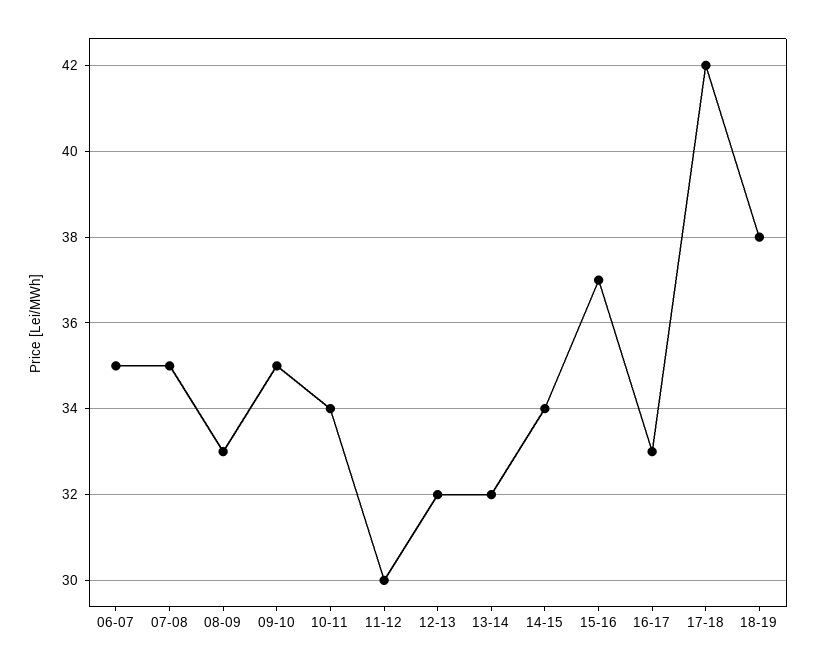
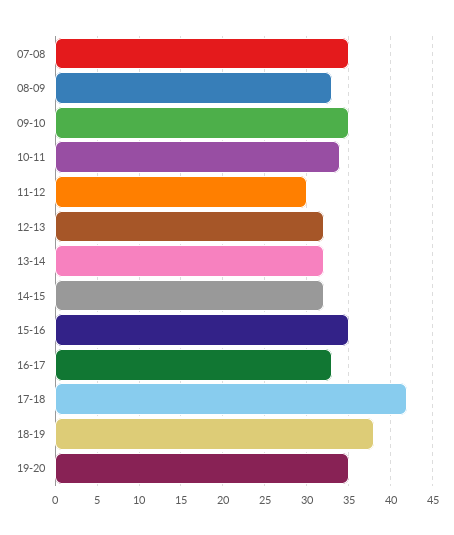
06-07: 35 -> none
14-15: 34 -> 32
15-16: 37 -> 35
19-20: none -> 35

